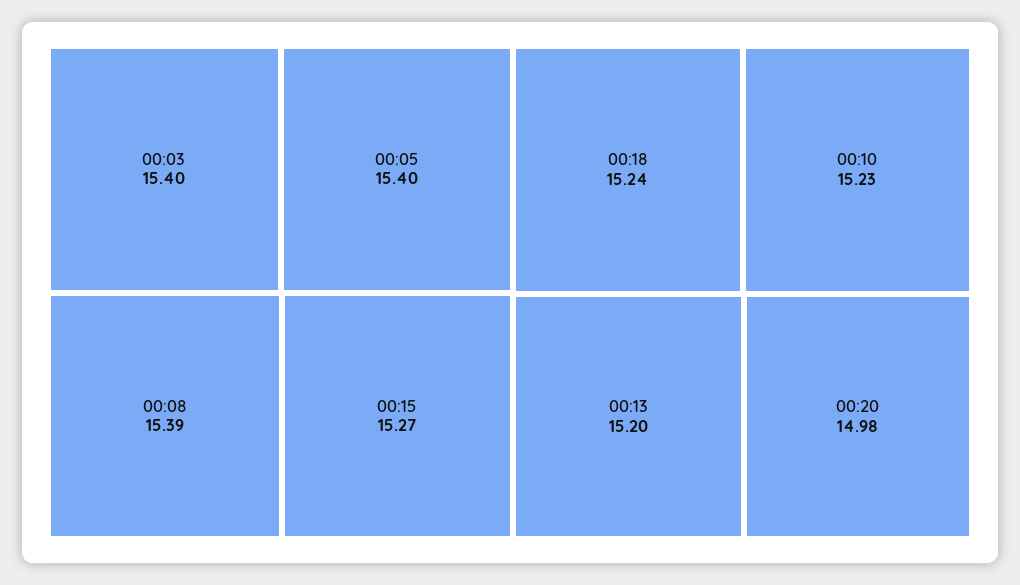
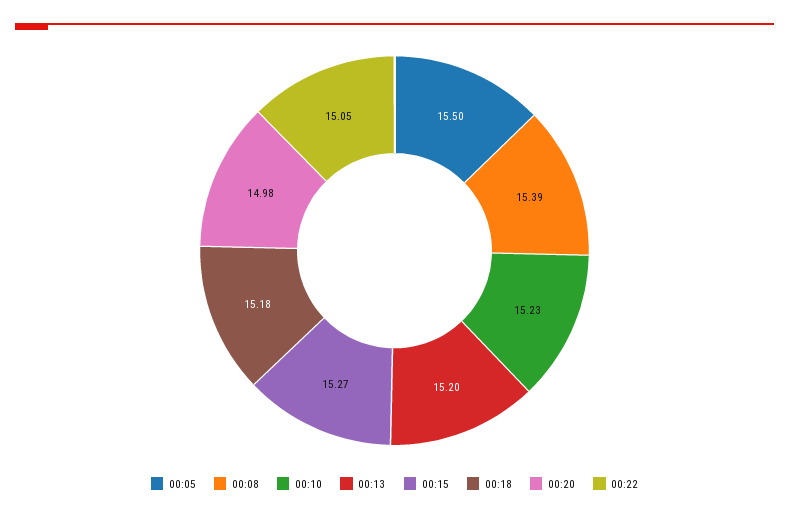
00:03: 15.4 -> none
00:05: 15.4 -> 15.5
00:18: 15.24 -> 15.18
00:22: none -> 15.05

